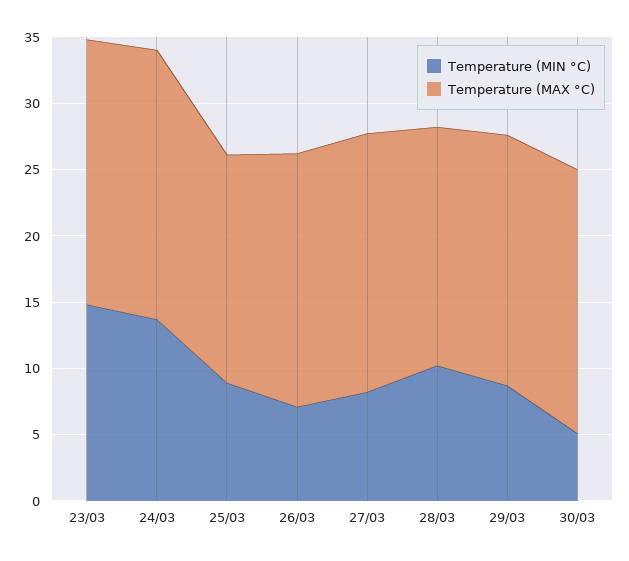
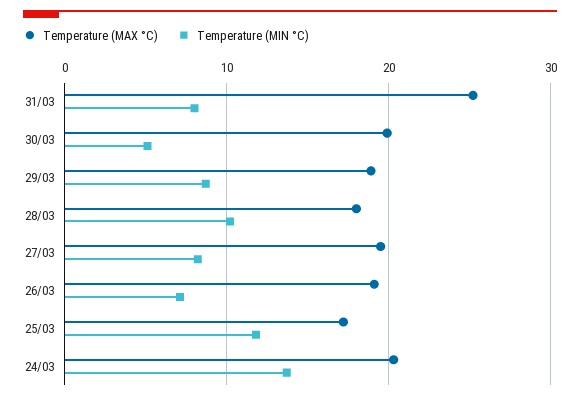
Temperature (MIN °C), 23/03: 15 -> none
Temperature (MAX °C), 23/03: 20 -> none
Temperature (MIN °C), 25/03: 9 -> 12
Temperature (MAX °C), 31/03: none -> 25
Temperature (MIN °C), 31/03: none -> 8

